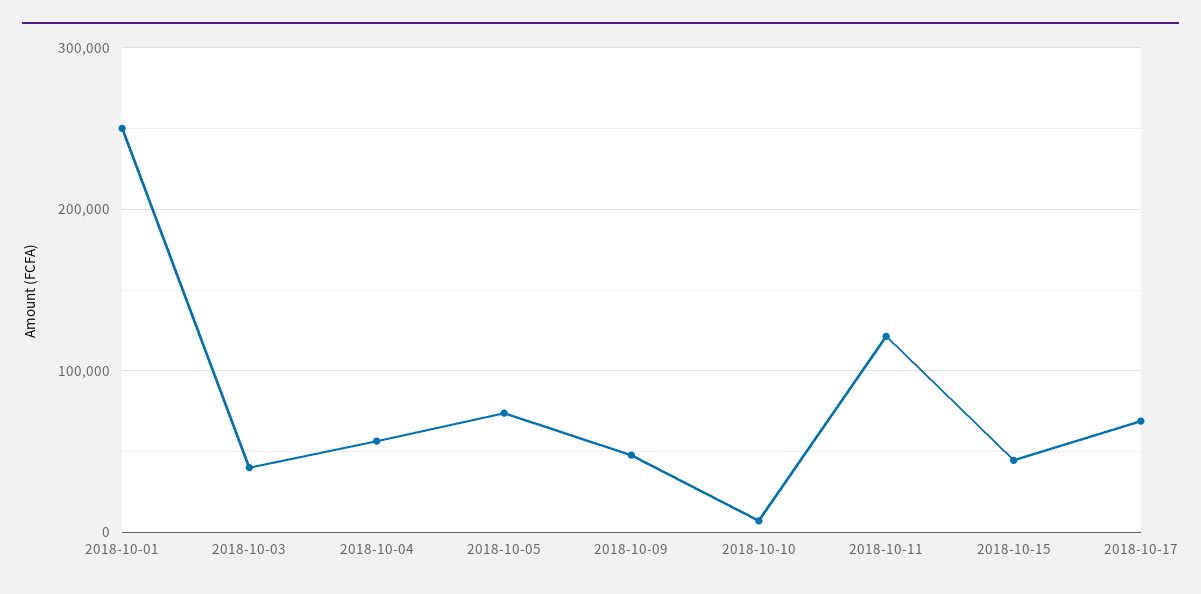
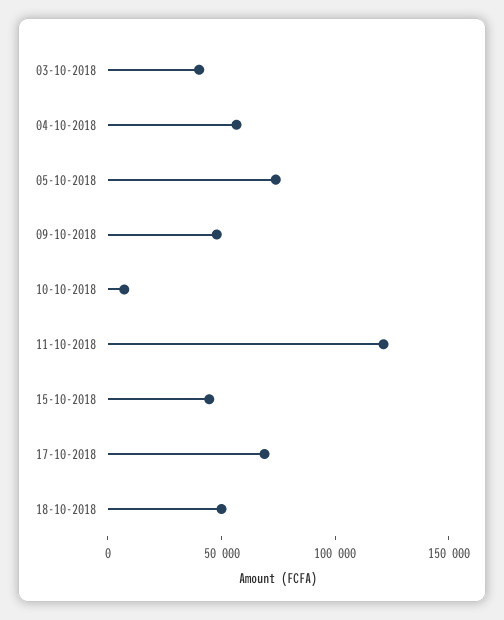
2018-10-01: 250000 -> none
18-10-2018: none -> 50000

